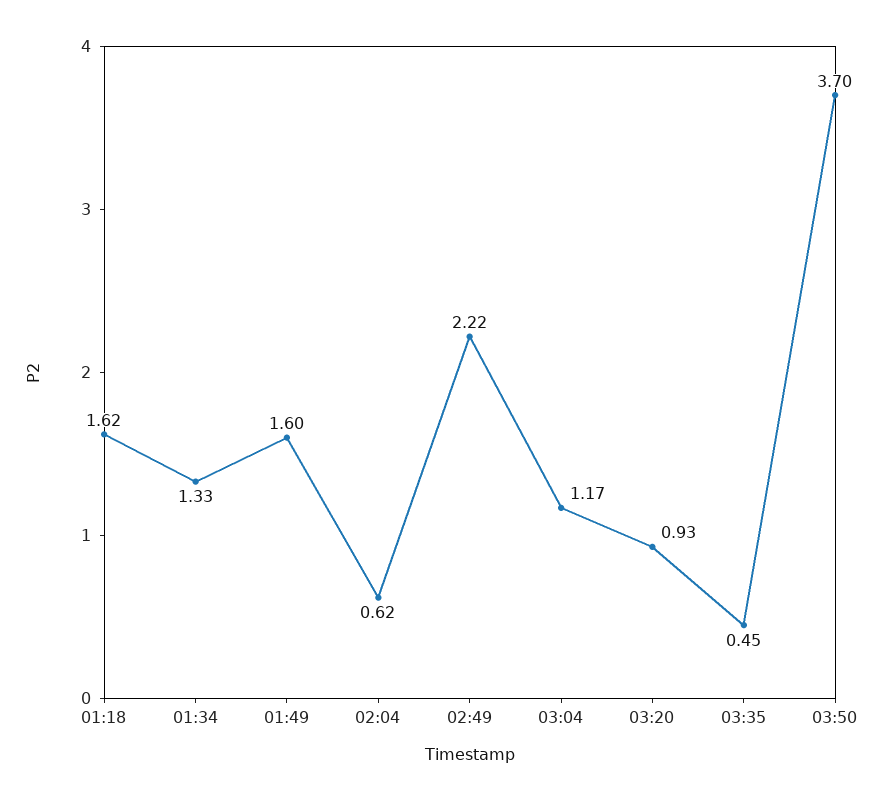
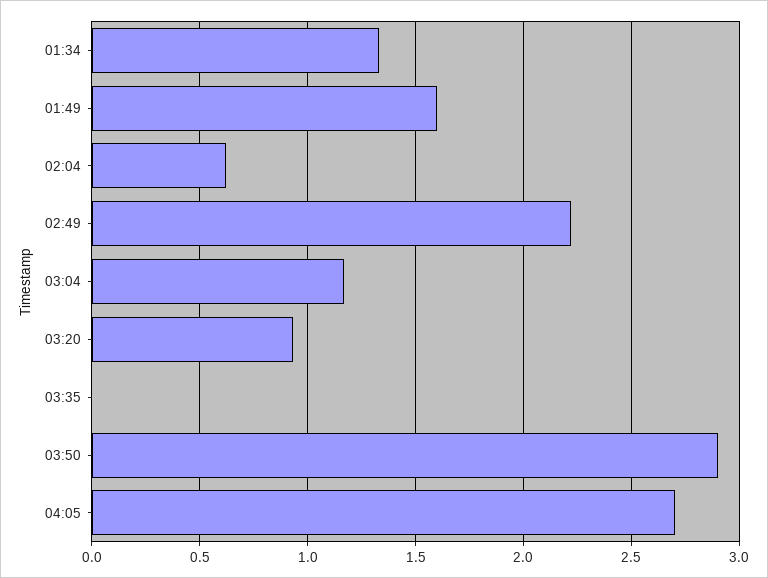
01:18: 1.62 -> none
03:35: 0.45 -> 0
03:50: 3.7 -> 2.9
04:05: none -> 2.7

